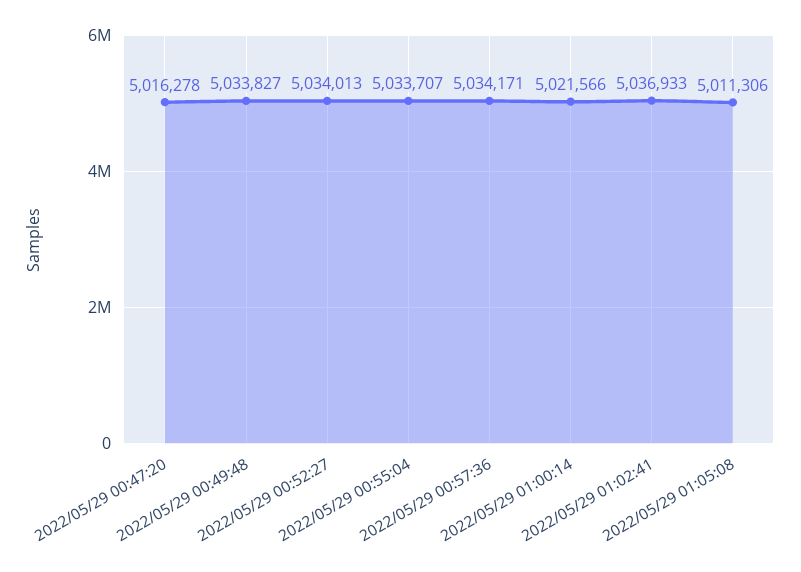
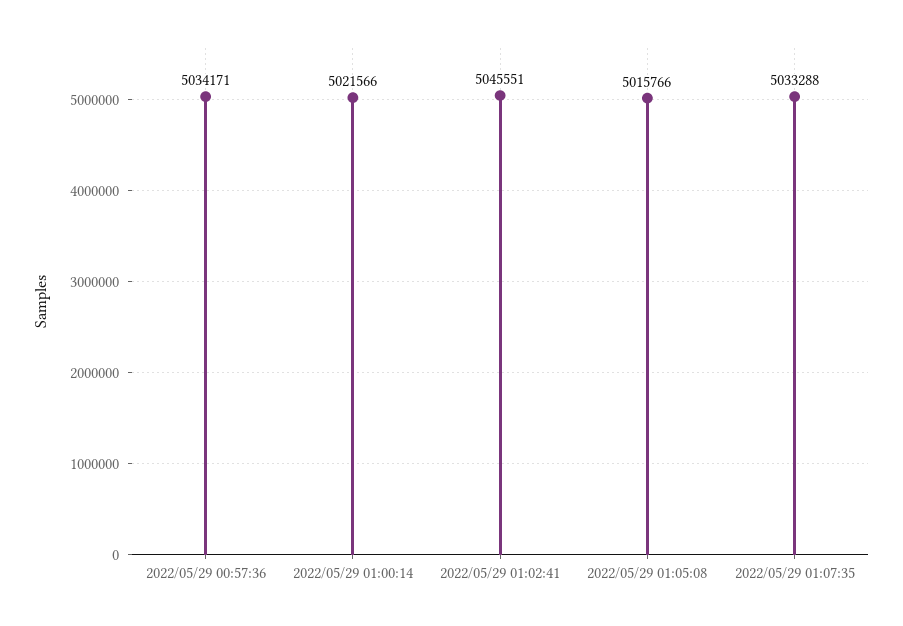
2022/05/29 00:47:20: 5016278 -> none
2022/05/29 00:49:48: 5033827 -> none
2022/05/29 00:52:27: 5034013 -> none
2022/05/29 00:55:04: 5033707 -> none
2022/05/29 01:02:41: 5036933 -> 5045551
2022/05/29 01:05:08: 5011306 -> 5015766
2022/05/29 01:07:35: none -> 5033288

